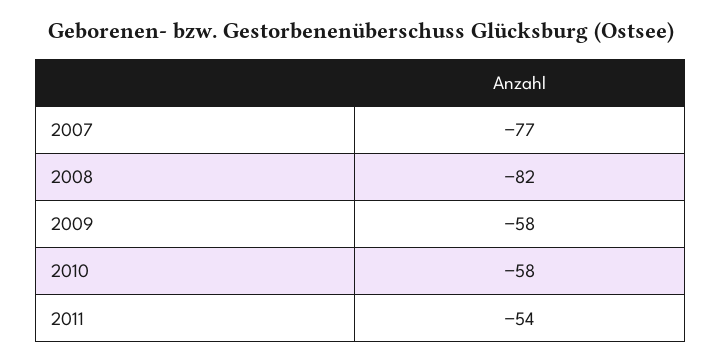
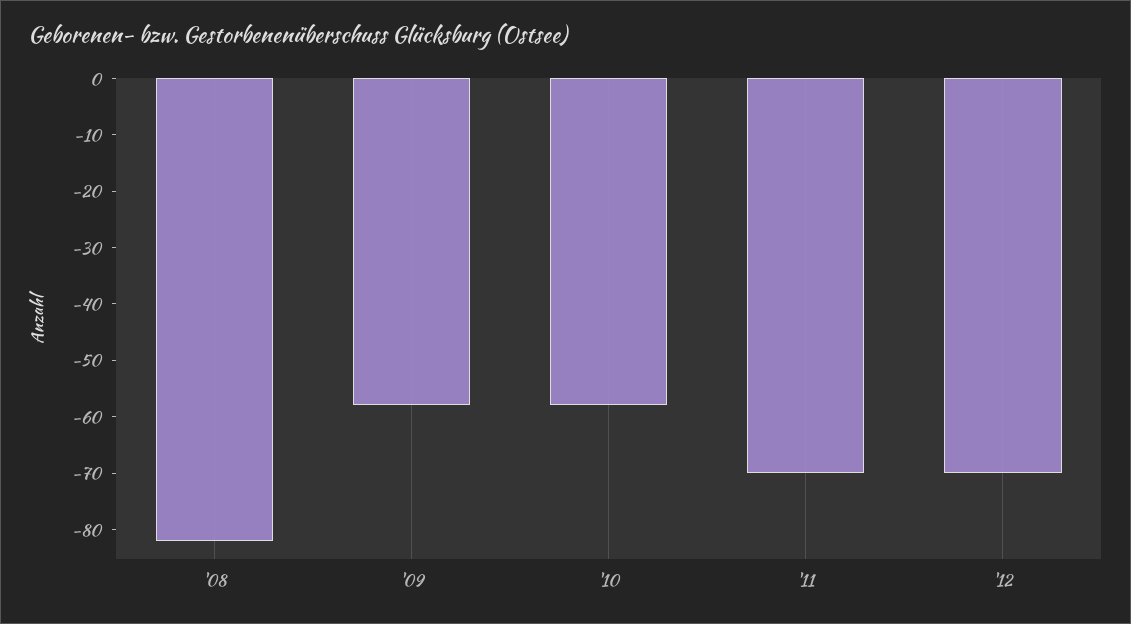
2007: -77 -> none
2011: -54 -> -70
'12: none -> -70

